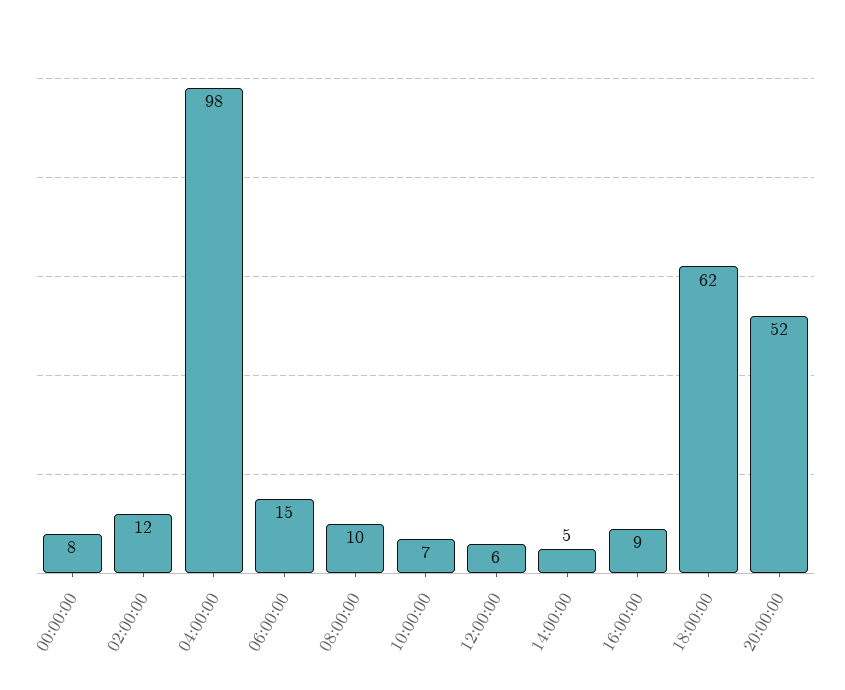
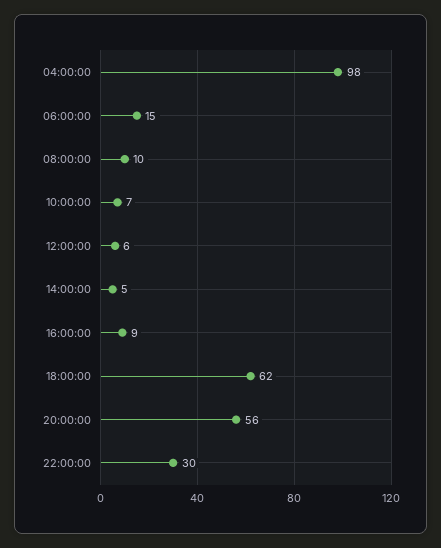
00:00:00: 8 -> none
02:00:00: 12 -> none
20:00:00: 52 -> 56
22:00:00: none -> 30

